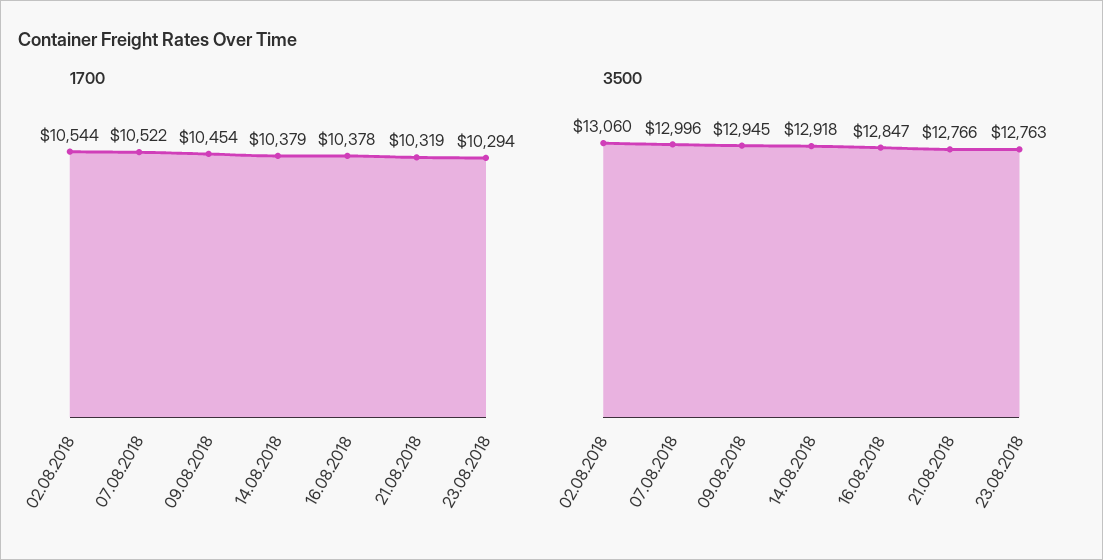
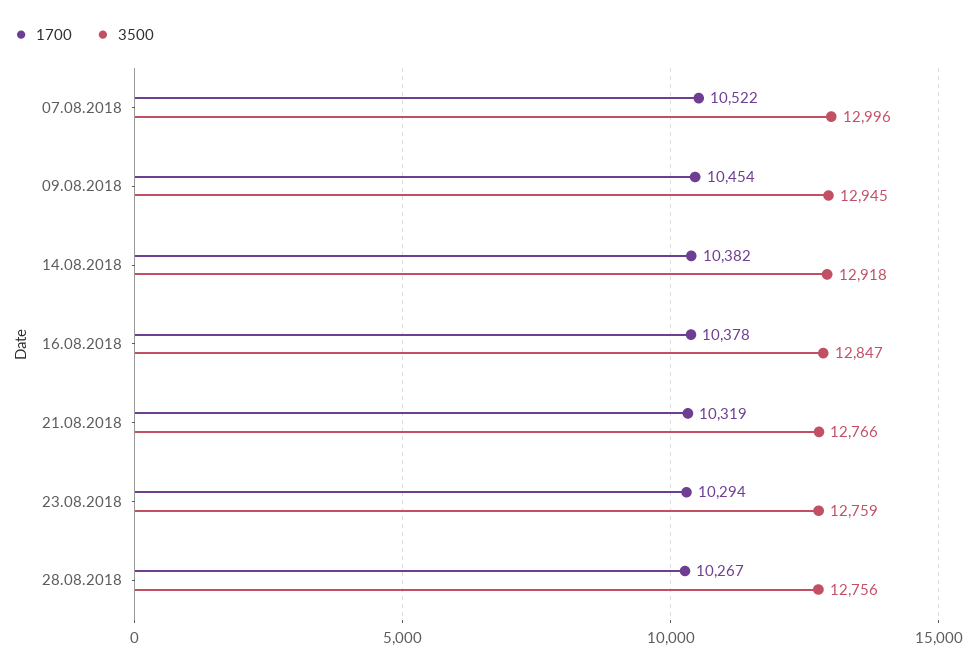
1700, 02.08.2018: 10544 -> none
1700, 14.08.2018: 10379 -> 10382
3500, 02.08.2018: 13060 -> none
3500, 23.08.2018: 12763 -> 12759
1700, 28.08.2018: none -> 10267
3500, 28.08.2018: none -> 12756

